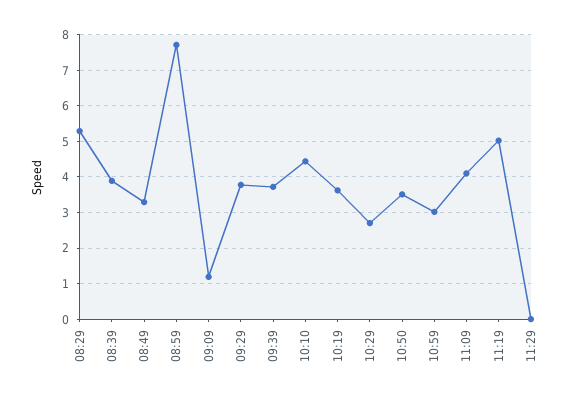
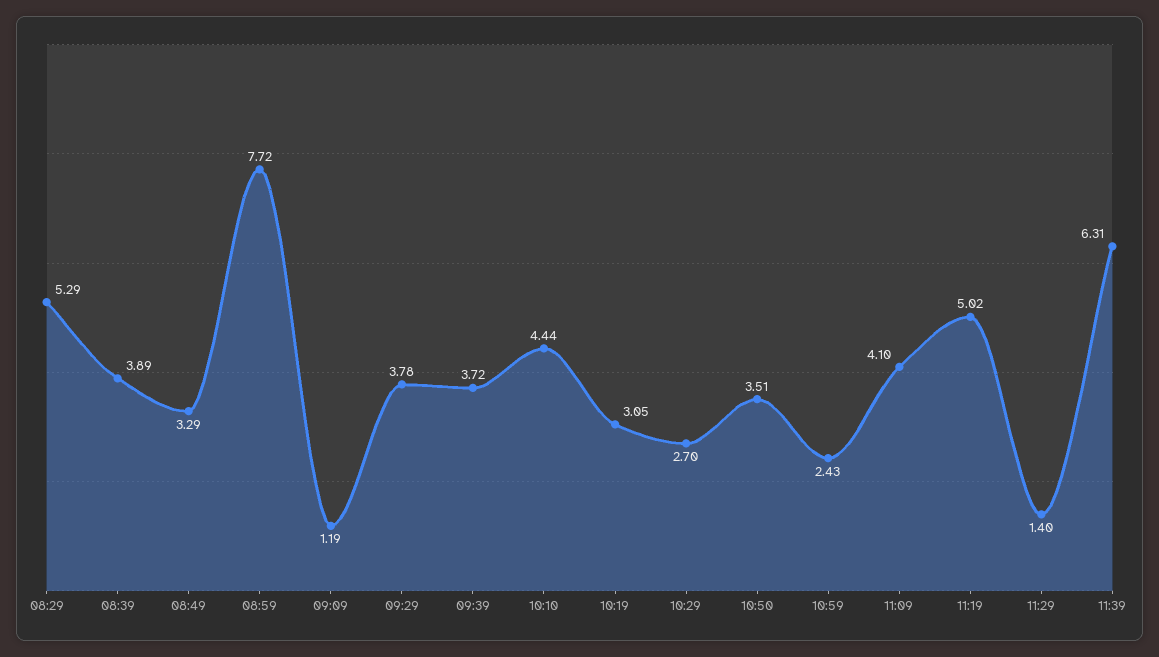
10:19: 3.6 -> 3.05
10:59: 3 -> 2.43
11:29: 0 -> 1.4
11:39: none -> 6.31

